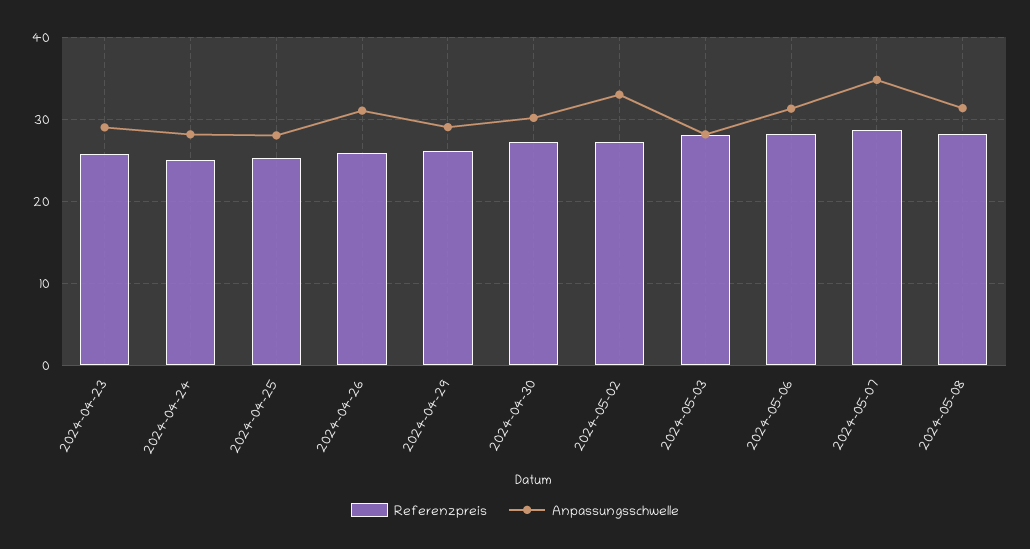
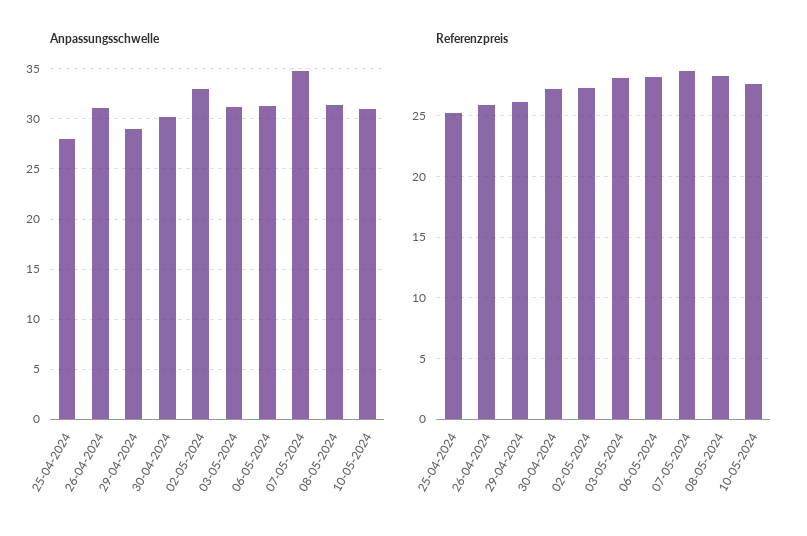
Referenzpreis, 2024-04-23: 26 -> none
Anpassungsschwelle, 2024-04-23: 29 -> none
Referenzpreis, 2024-04-24: 25 -> none
Anpassungsschwelle, 2024-04-24: 28 -> none
Anpassungsschwelle, 2024-05-03: 28 -> 31
Anpassungsschwelle, 10-05-2024: none -> 31
Referenzpreis, 10-05-2024: none -> 27.5

